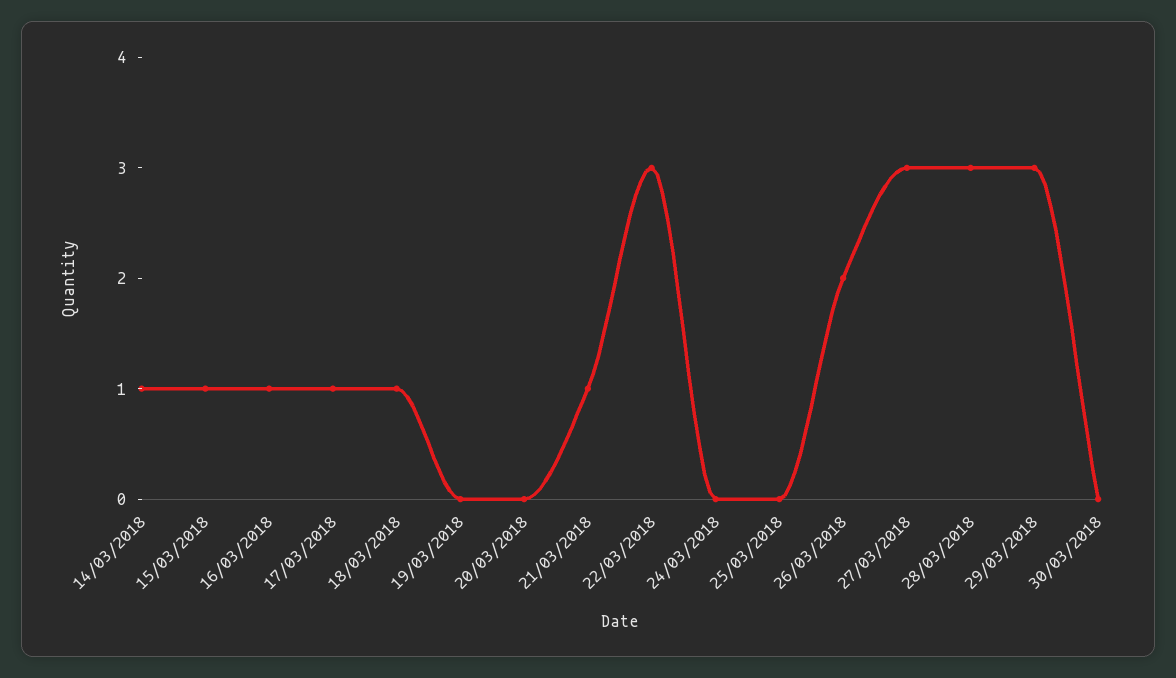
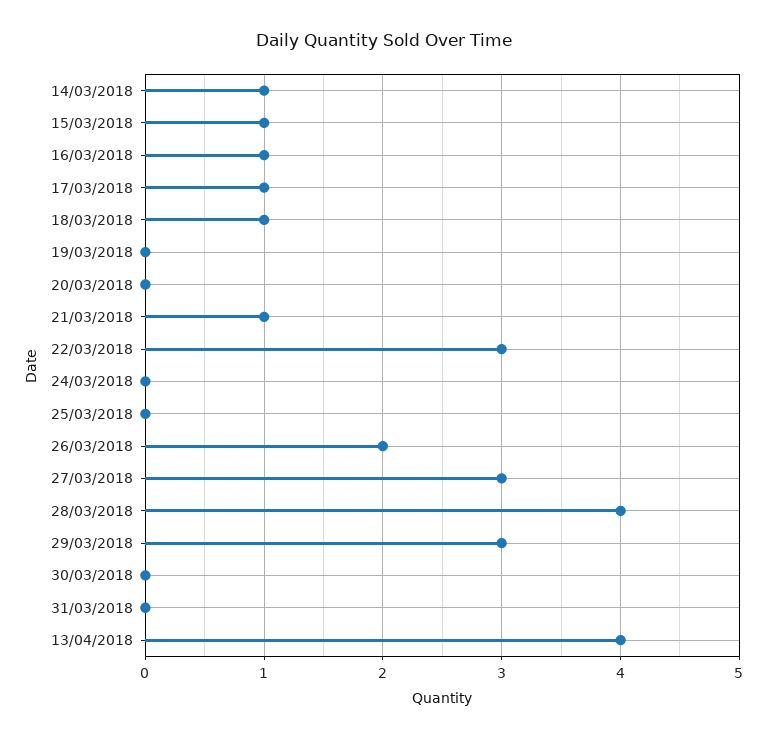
28/03/2018: 3 -> 4
31/03/2018: none -> 0
13/04/2018: none -> 4

